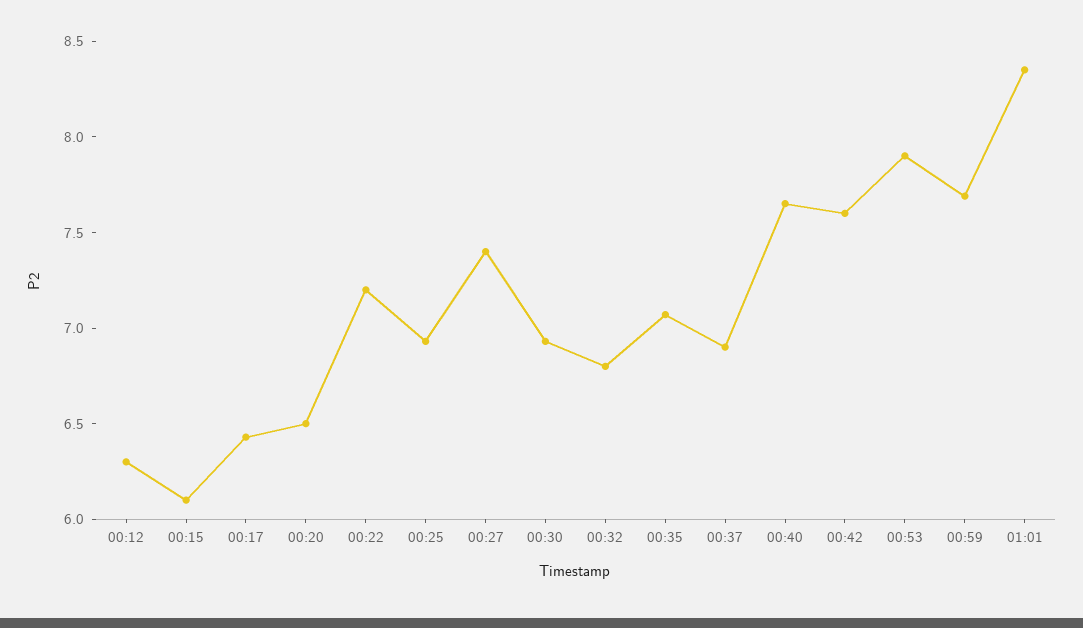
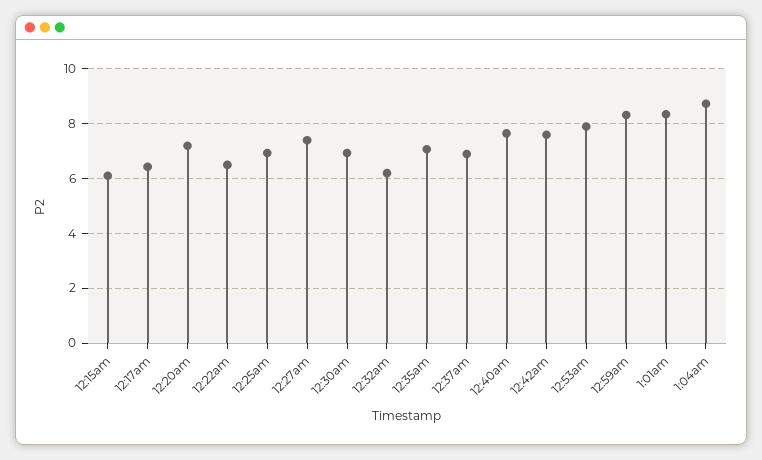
00:12: 6.3 -> none
00:20: 6.5 -> 7.25
00:22: 7.2 -> 6.5
00:32: 6.8 -> 6.25
00:59: 7.7 -> 8.25
1:04am: none -> 8.75

